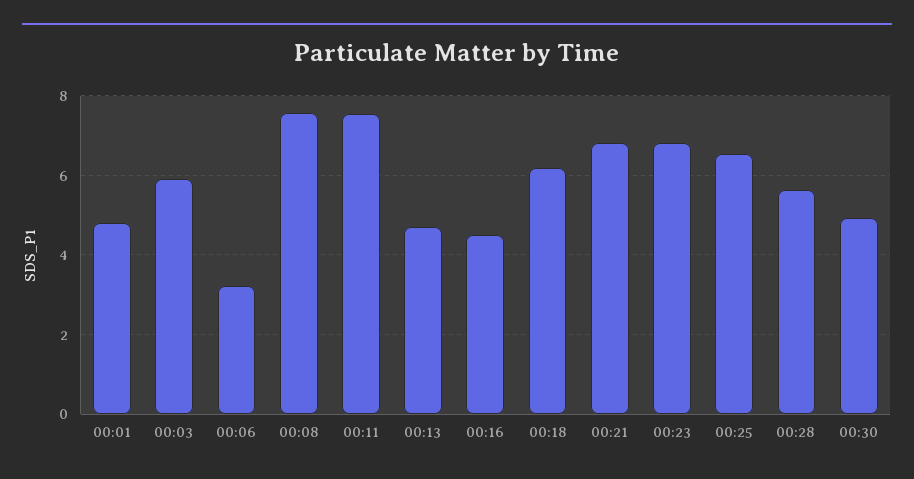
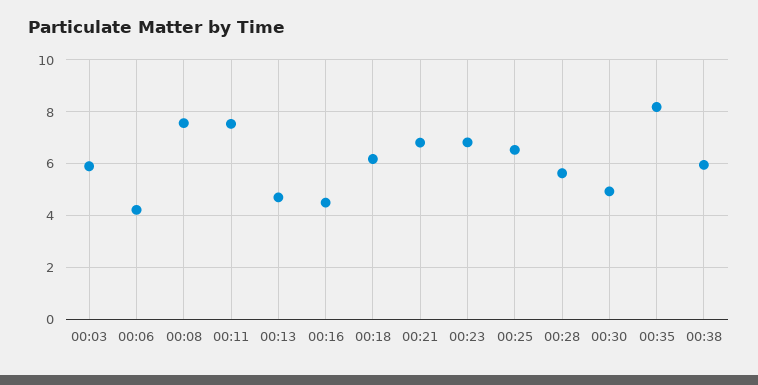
00:01: 4.8 -> none
00:06: 3.2 -> 4.25
00:35: none -> 8.25
00:38: none -> 6

